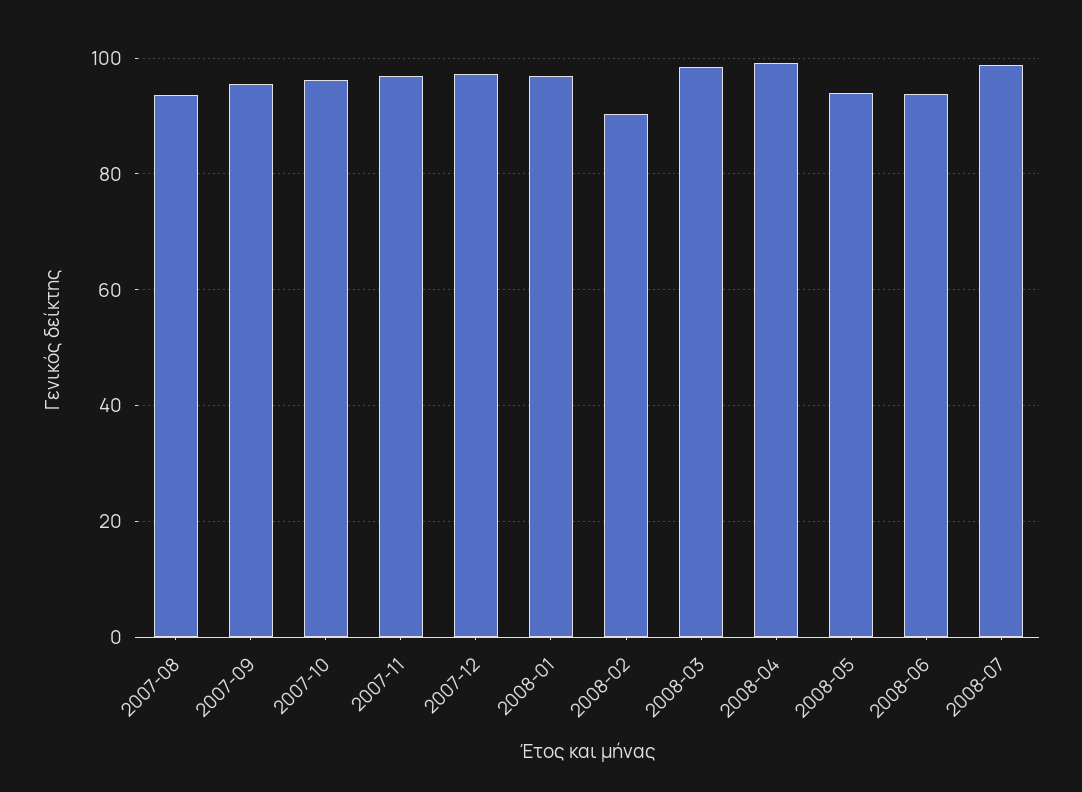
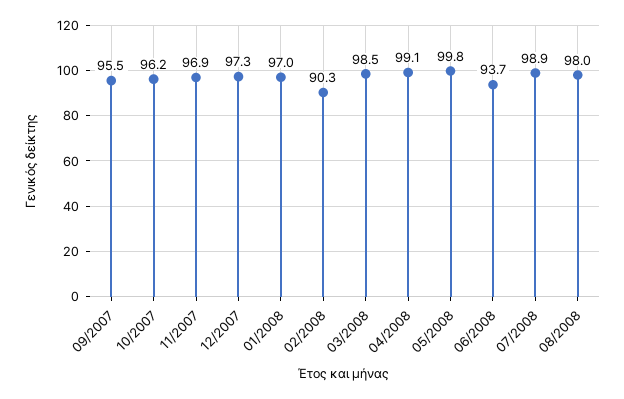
2007-08: 94 -> none
2008-05: 94 -> 99.8
08/2008: none -> 98

